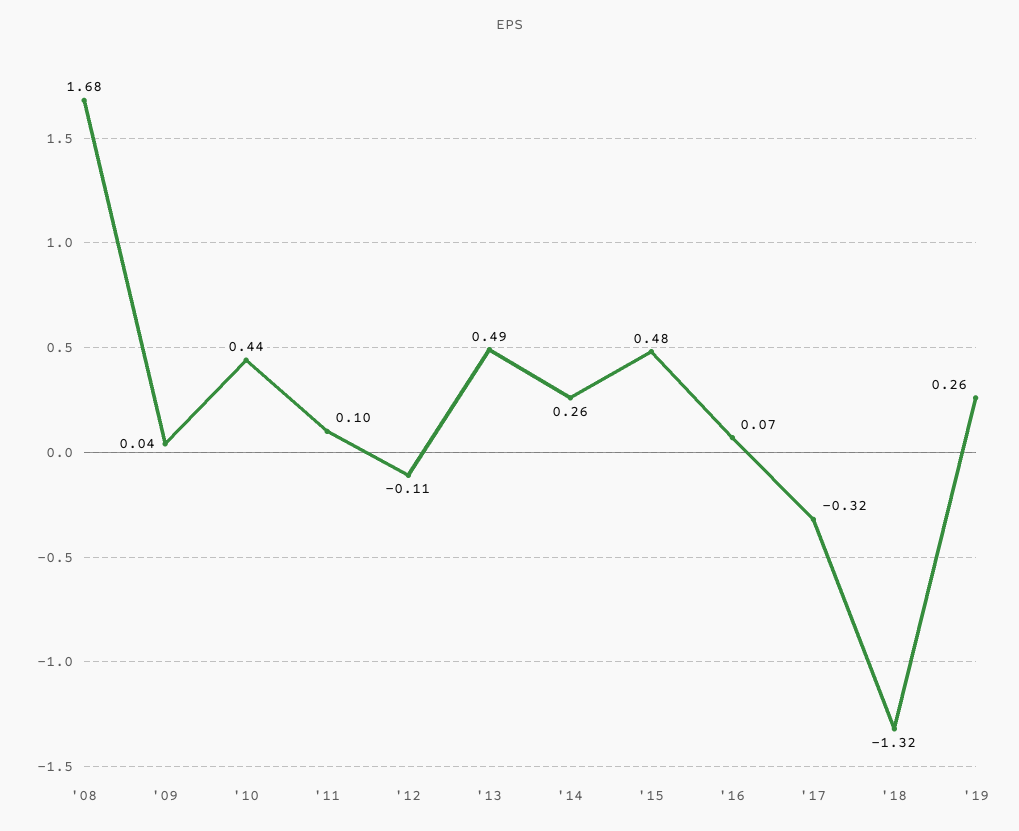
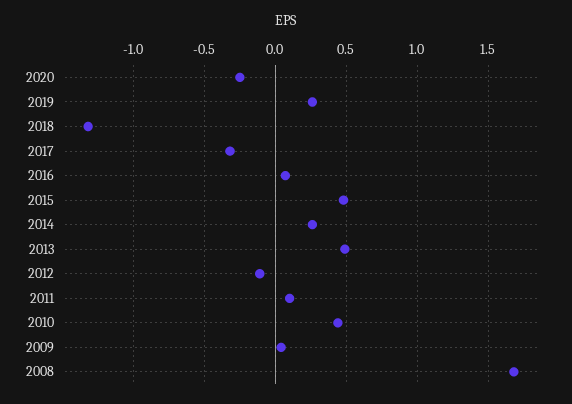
2020: none -> -0.25

